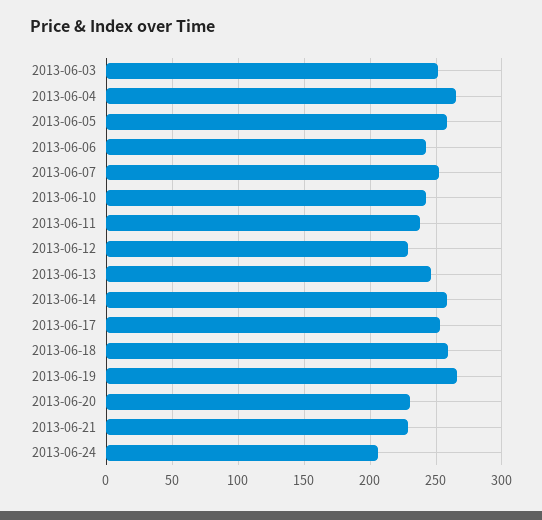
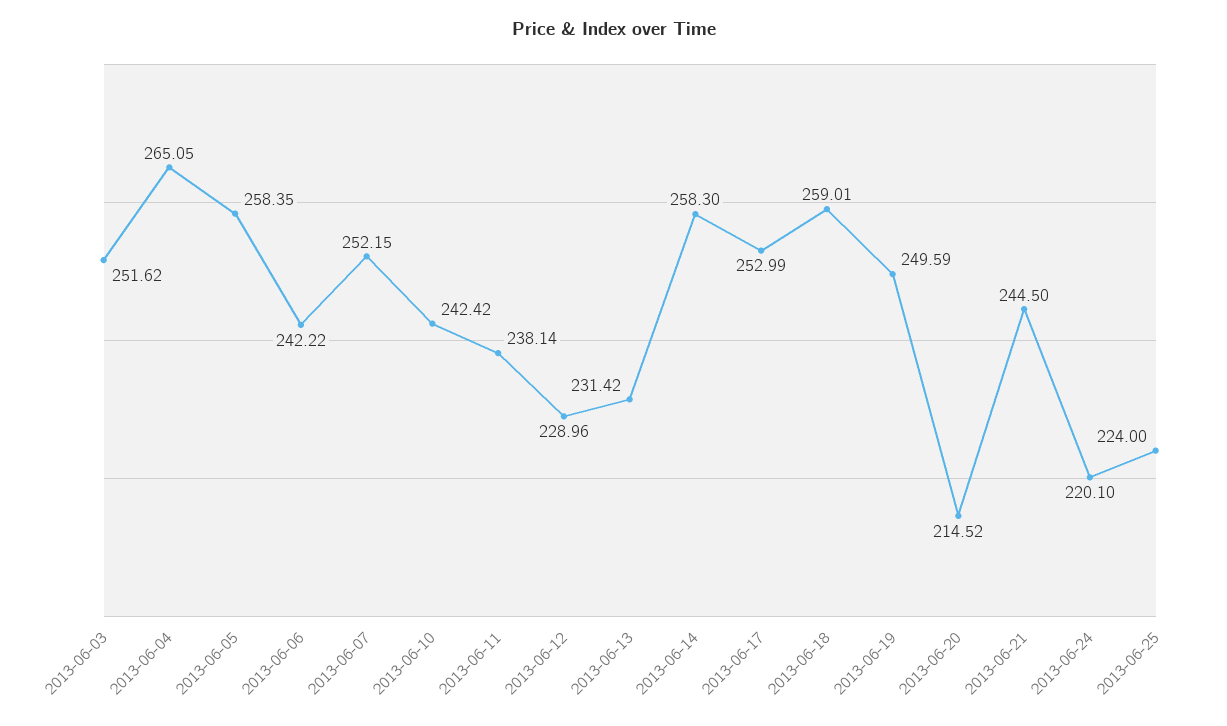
2013-06-13: 245 -> 231.42
2013-06-19: 265 -> 249.59
2013-06-20: 230 -> 214.52
2013-06-21: 230 -> 244.5
2013-06-24: 205 -> 220.1
2013-06-25: none -> 224

